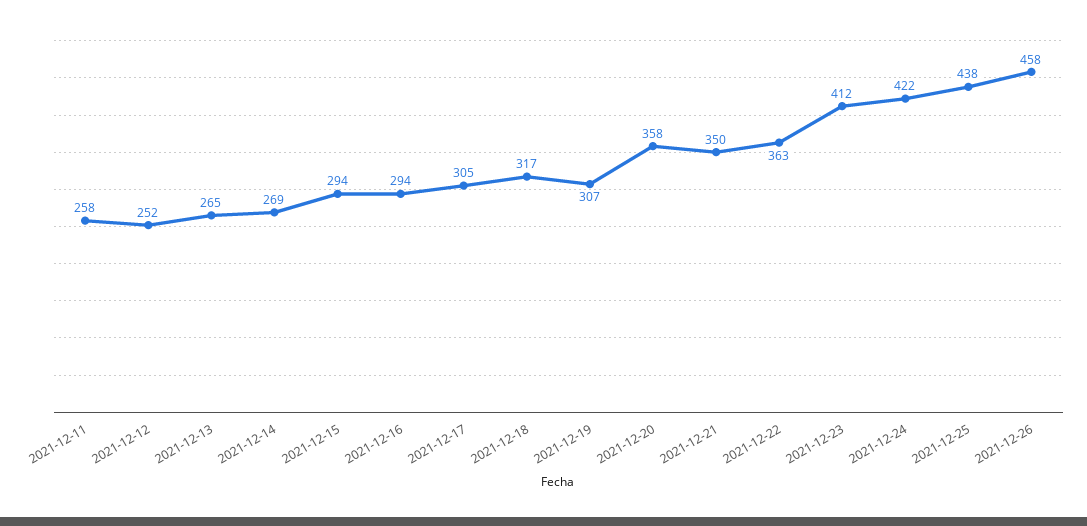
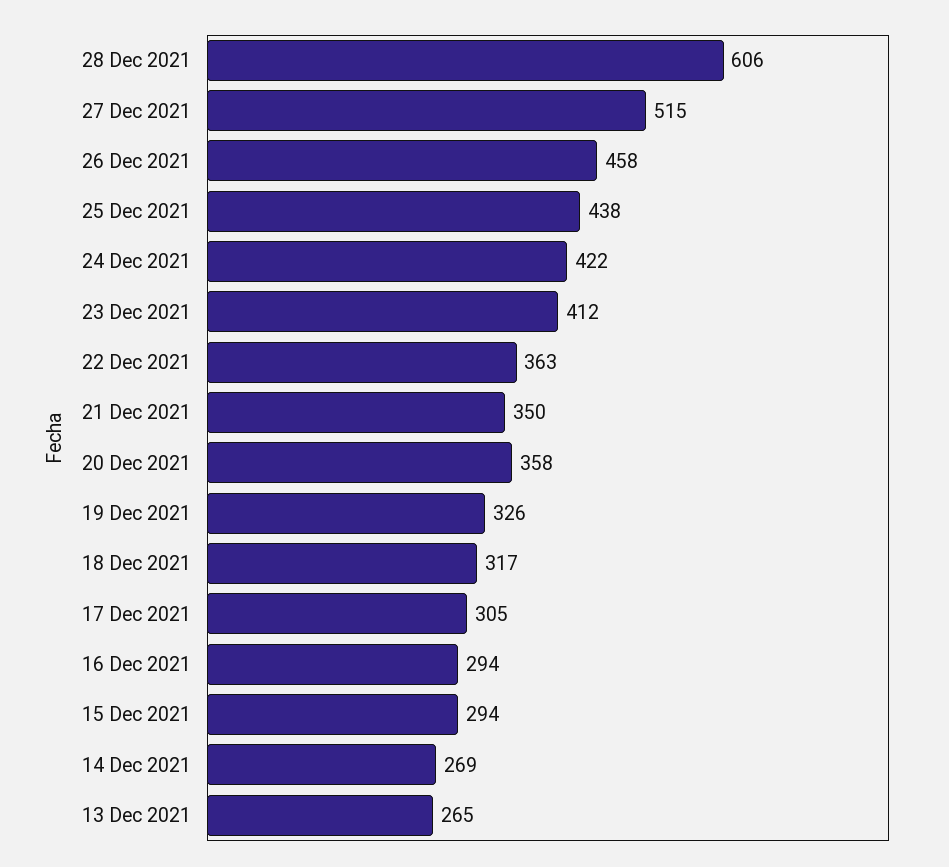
2021-12-11: 258 -> none
2021-12-12: 252 -> none
2021-12-19: 307 -> 326
28 Dec 2021: none -> 606
27 Dec 2021: none -> 515

